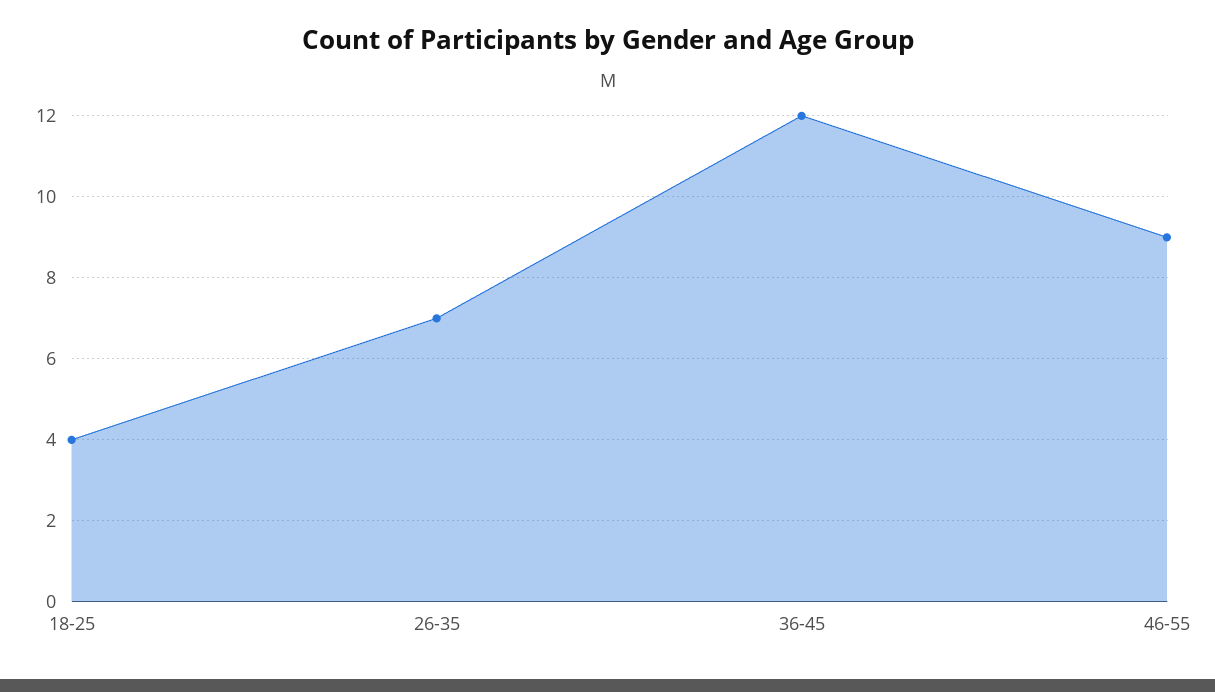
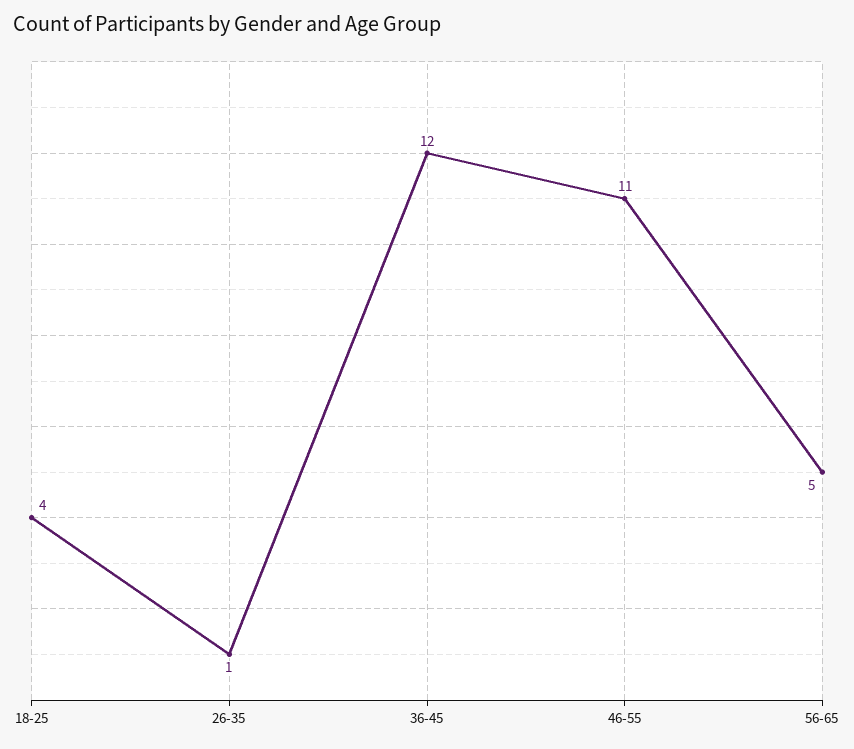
26-35: 7 -> 1
46-55: 9 -> 11
56-65: none -> 5

